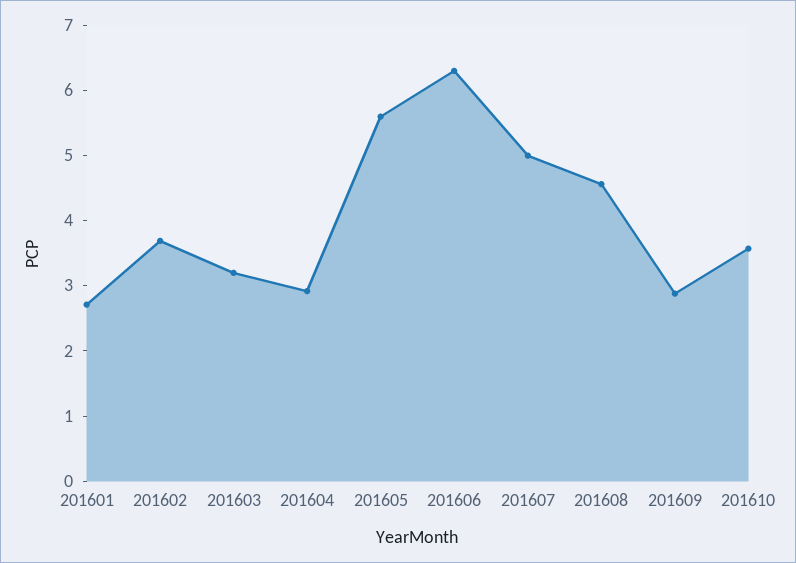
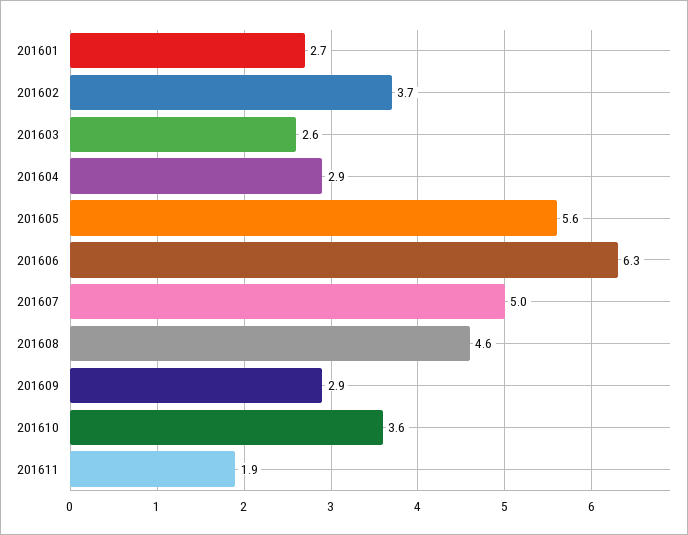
201603: 3.2 -> 2.6
201611: none -> 1.9

